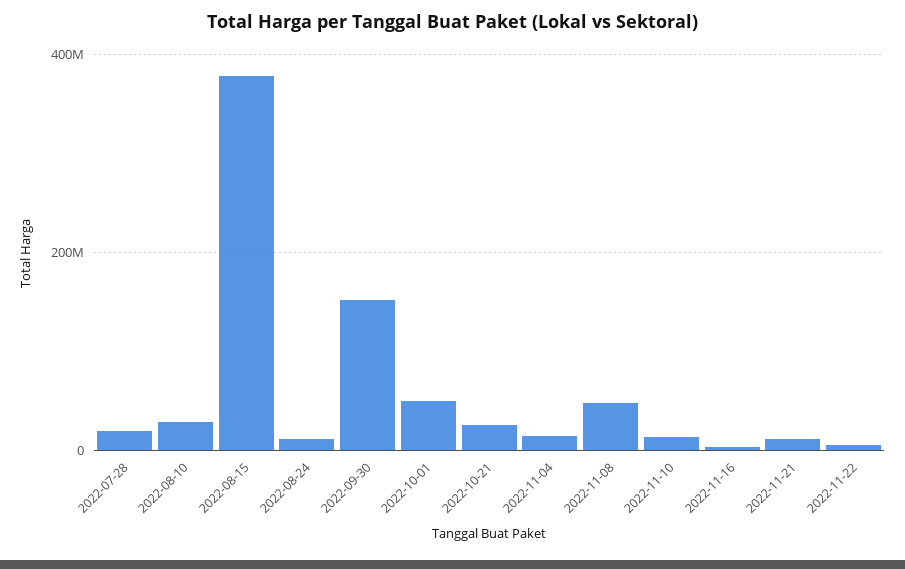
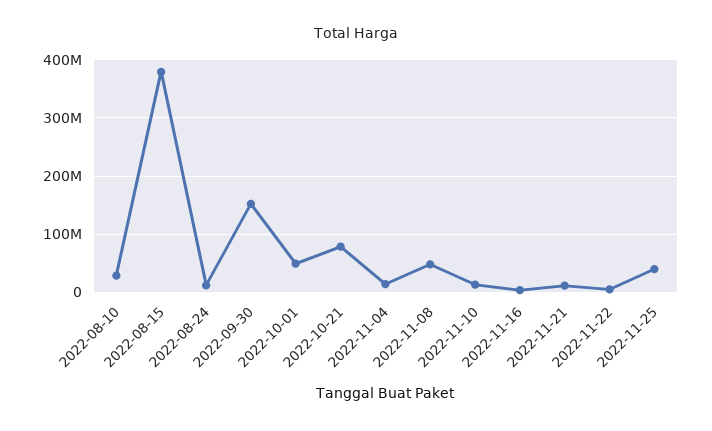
2022-07-28: 20000000 -> none
2022-10-21: 20000000 -> 80000000
2022-11-25: none -> 40000000

